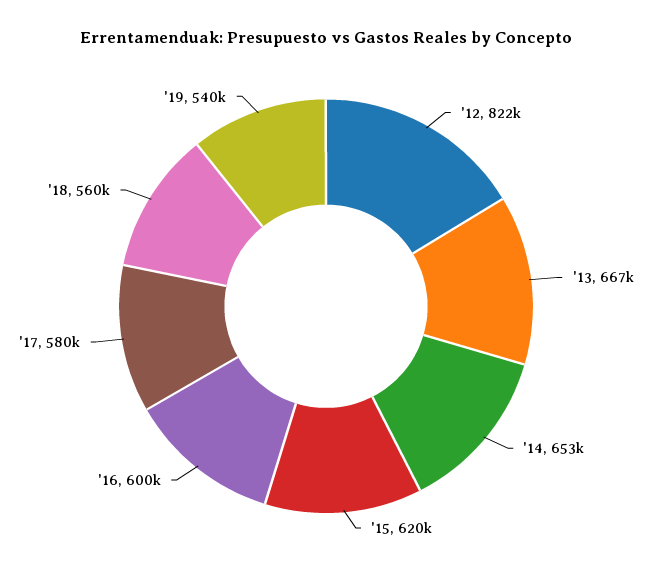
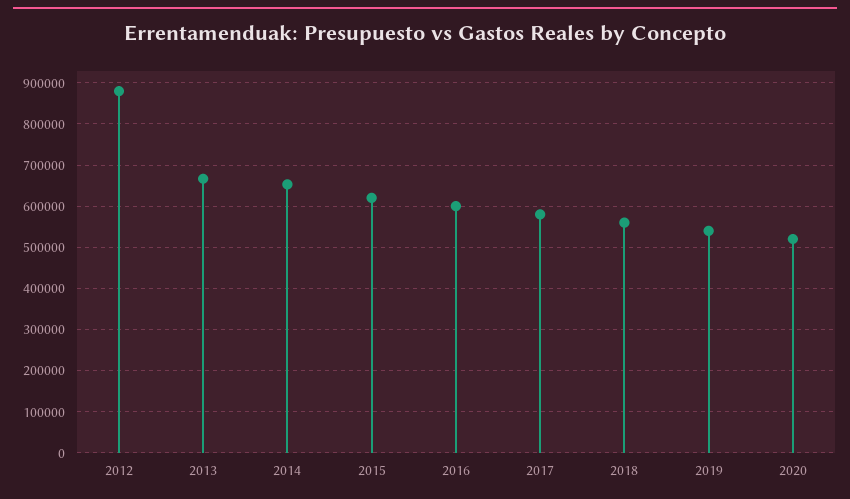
'12: 822000 -> 880000
2020: none -> 520000

